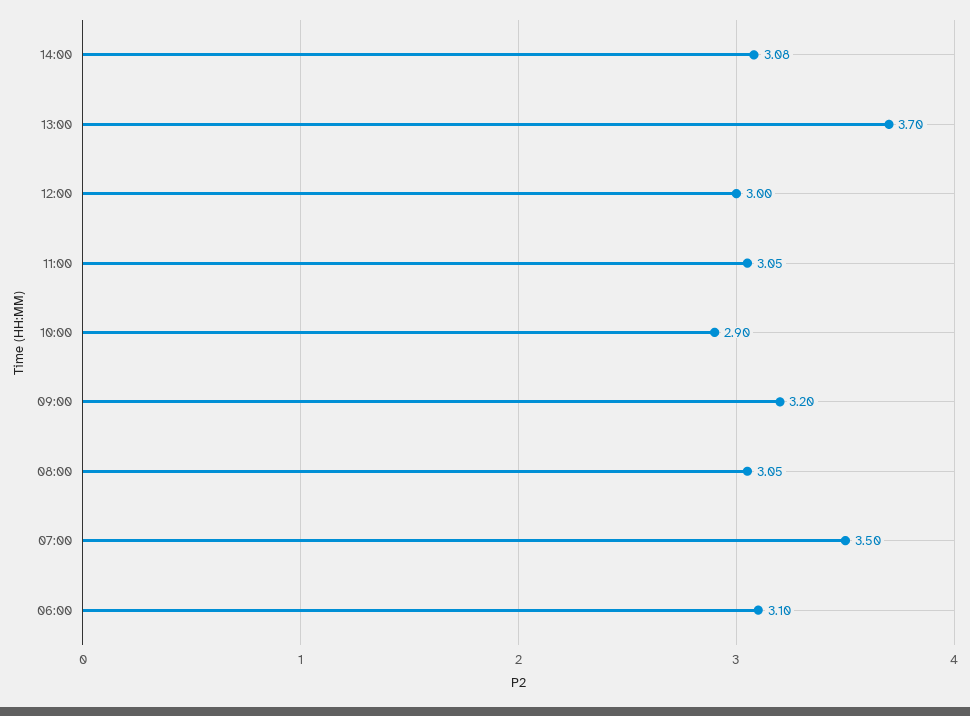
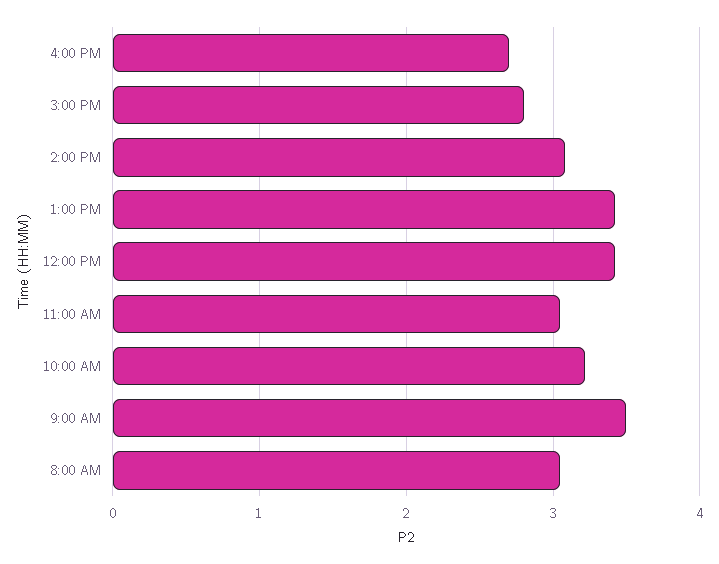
13:00: 3.7 -> 3.4
12:00: 3 -> 3.4
10:00: 2.9 -> 3.2
09:00: 3.2 -> 3.5
07:00: 3.5 -> none
06:00: 3.1 -> none
4:00 PM: none -> 2.7
3:00 PM: none -> 2.8

